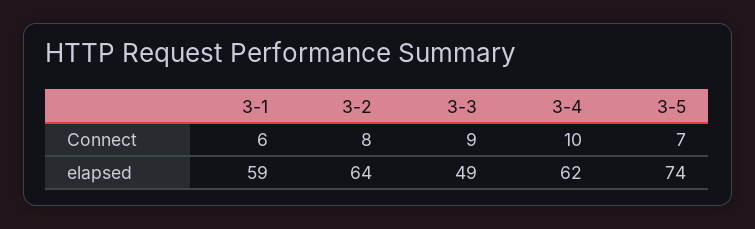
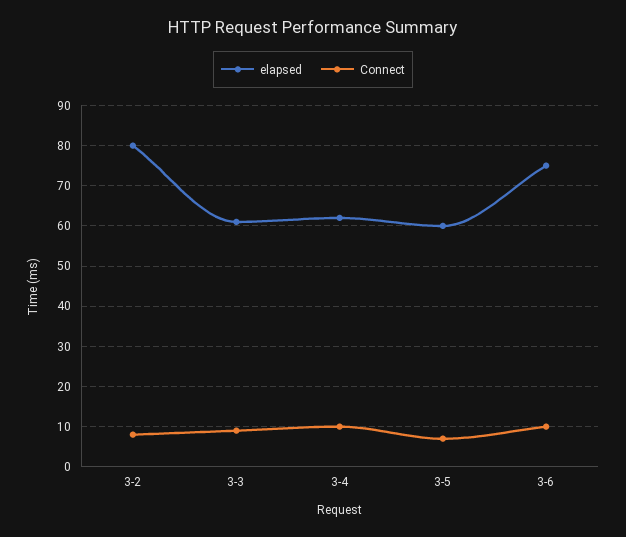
Connect, 3-1: 6 -> none
elapsed, 3-1: 59 -> none
elapsed, 3-2: 64 -> 80
elapsed, 3-3: 49 -> 60
elapsed, 3-5: 74 -> 60
elapsed, 3-6: none -> 75
Connect, 3-6: none -> 10

